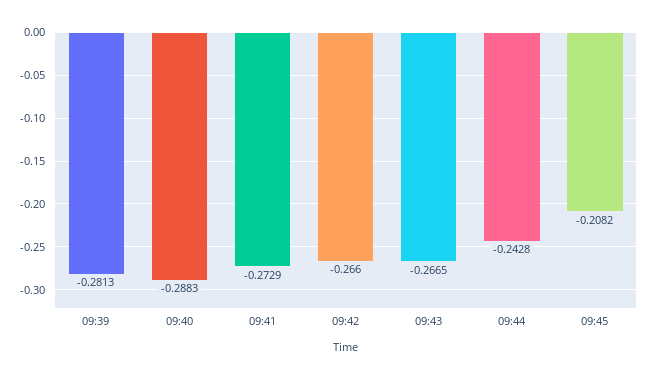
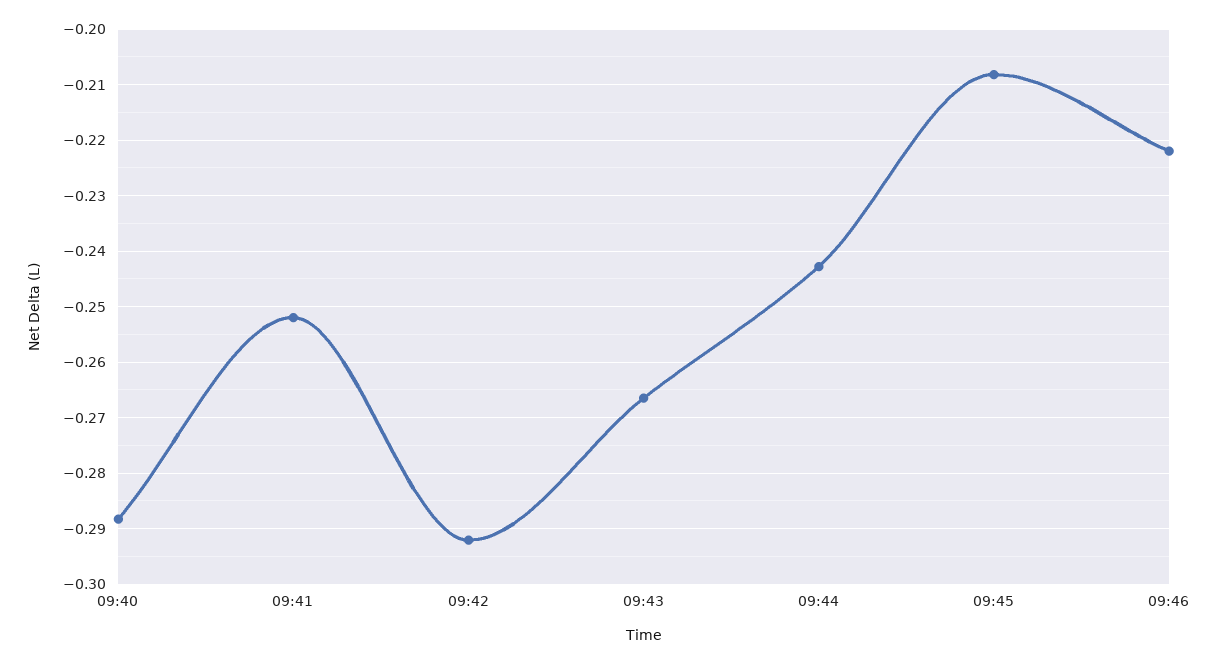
09:39: -0.2813 -> none
09:41: -0.2729 -> -0.252
09:42: -0.266 -> -0.292
09:46: none -> -0.222

